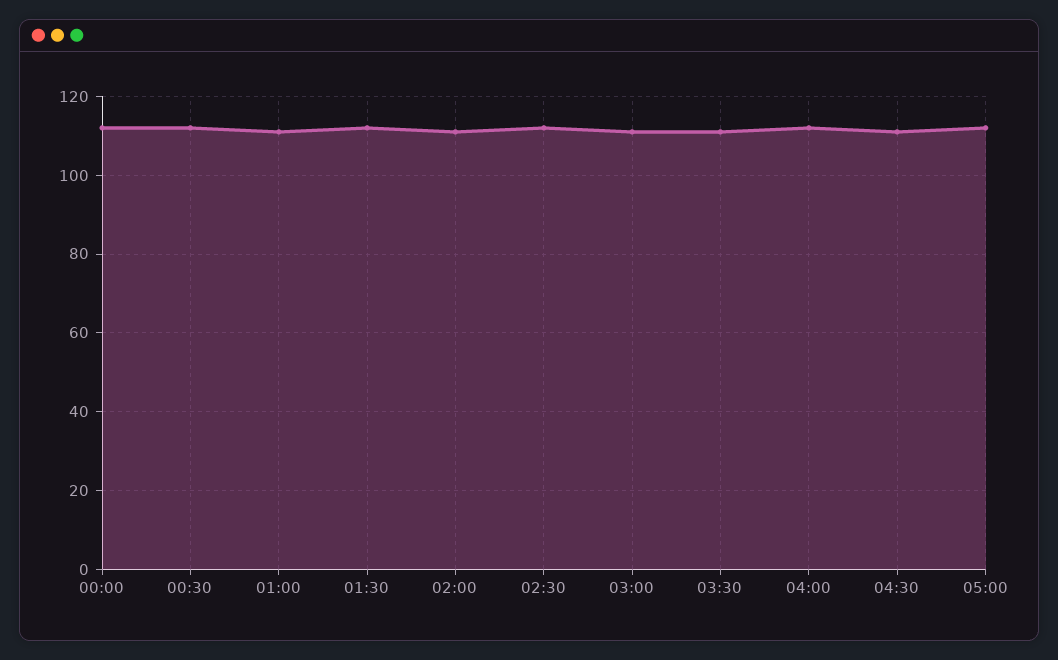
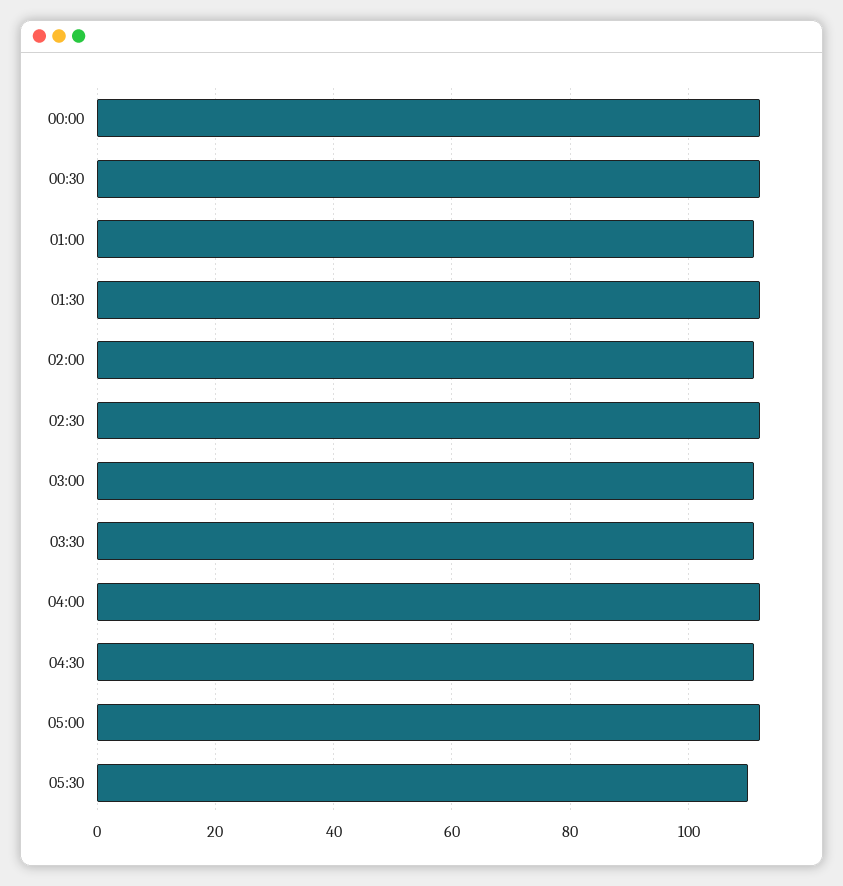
05:30: none -> 110

